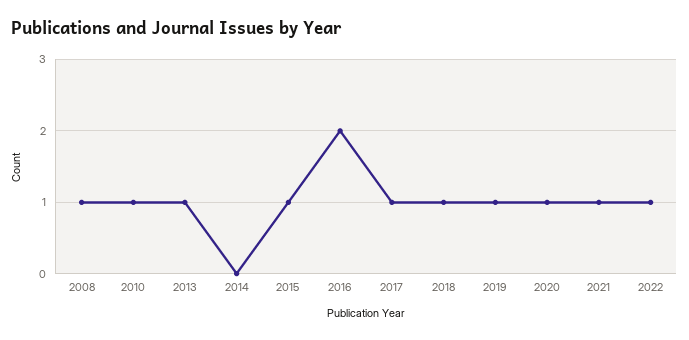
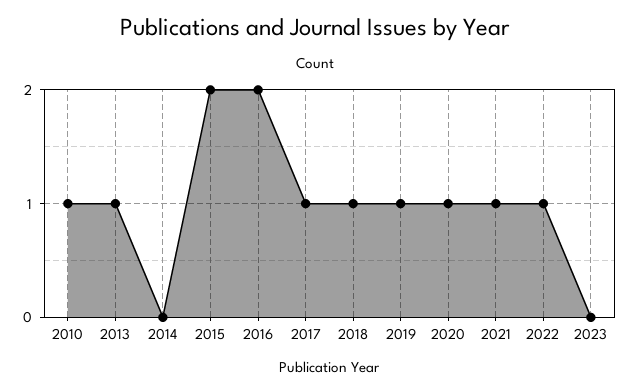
2008: 1 -> none
2015: 1 -> 2
2023: none -> 0

